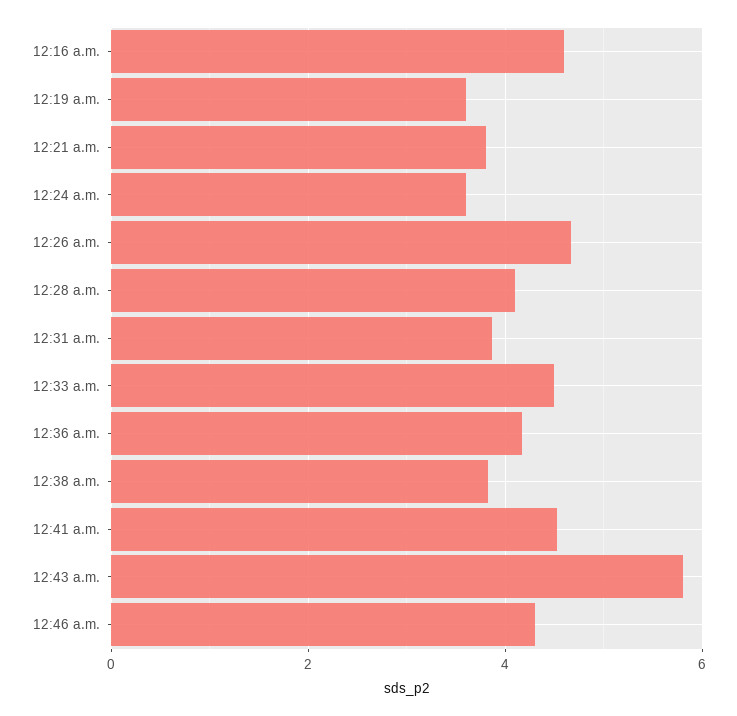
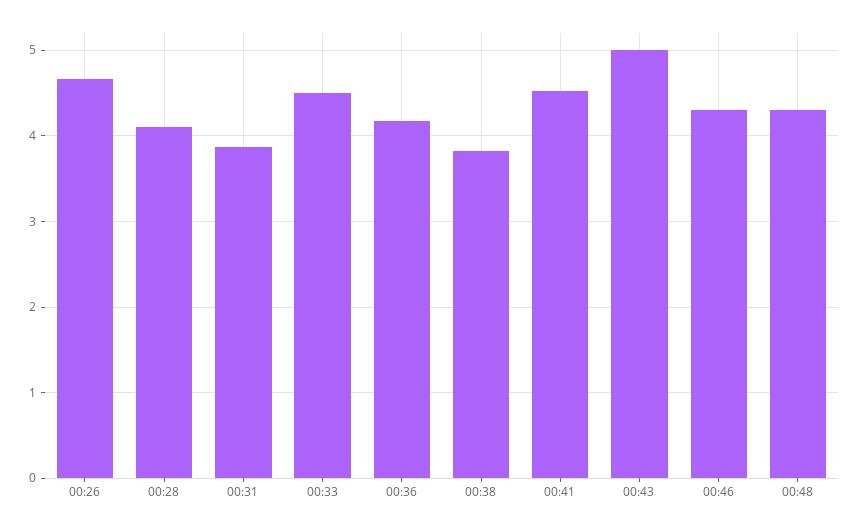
12:16 a.m.: 4.6 -> none
12:19 a.m.: 3.6 -> none
12:21 a.m.: 3.8 -> none
12:24 a.m.: 3.6 -> none
12:43 a.m.: 5.8 -> 5
00:48: none -> 4.3

